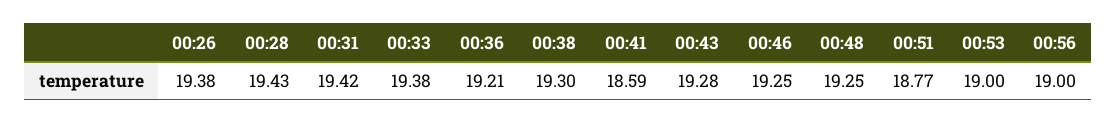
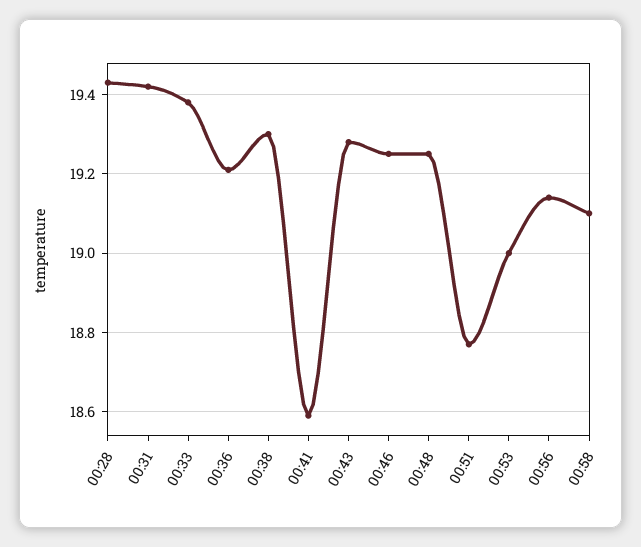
00:26: 19.38 -> none
00:56: 19 -> 19.15
00:58: none -> 19.1

